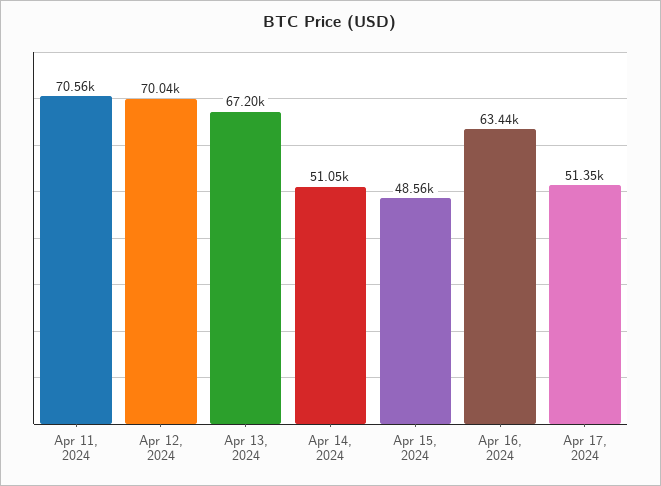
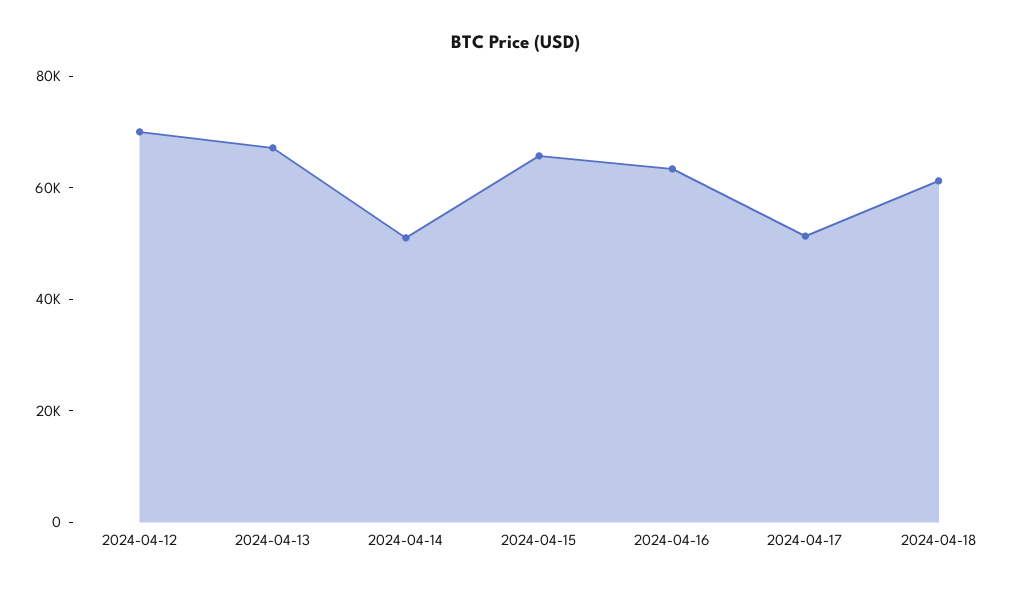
Apr 11, 2024: 70560 -> none
Apr 15, 2024: 48560 -> 65000
2024-04-18: none -> 60000

